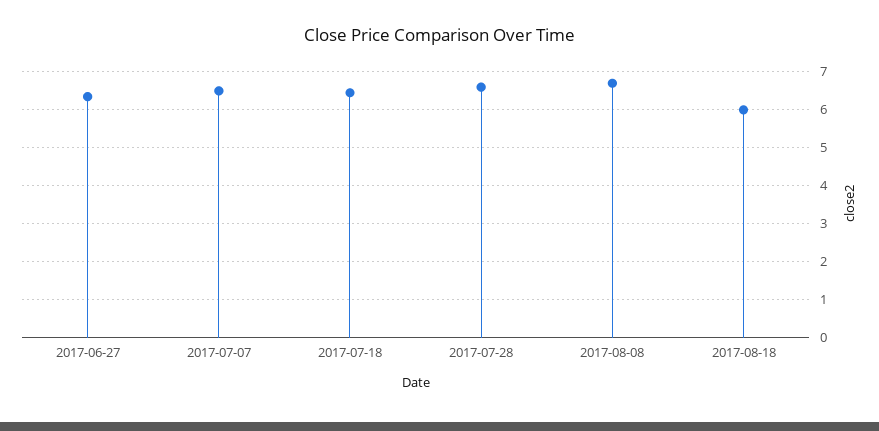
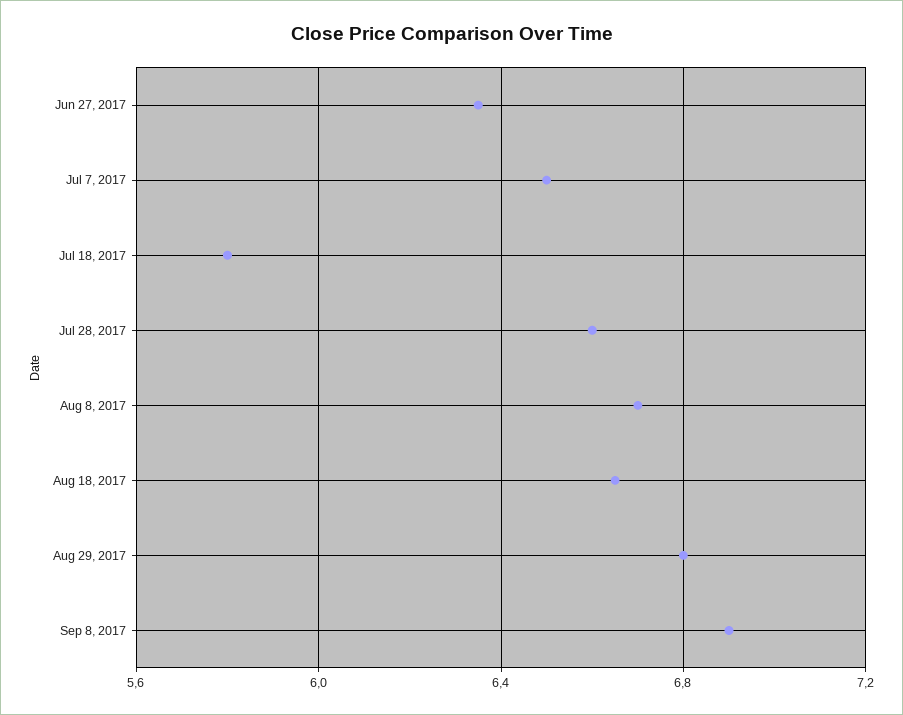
2017-07-18: 6.4 -> 5.8
2017-08-18: 6 -> 6.65
Aug 29, 2017: none -> 6.8
Sep 8, 2017: none -> 6.9

